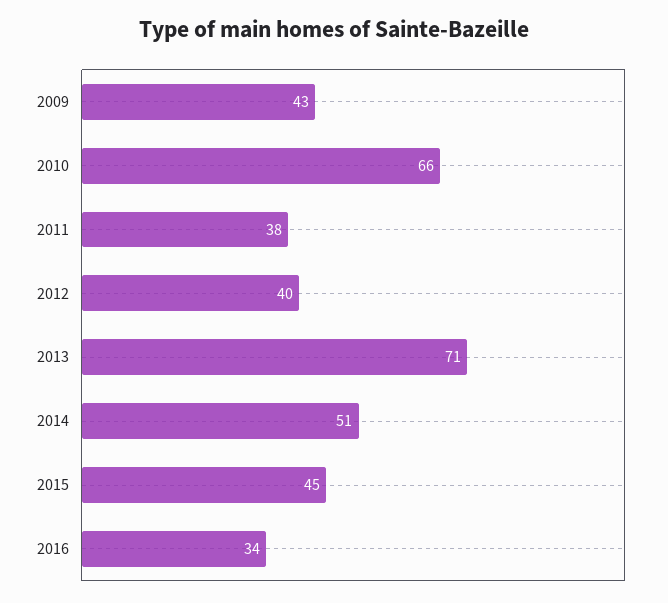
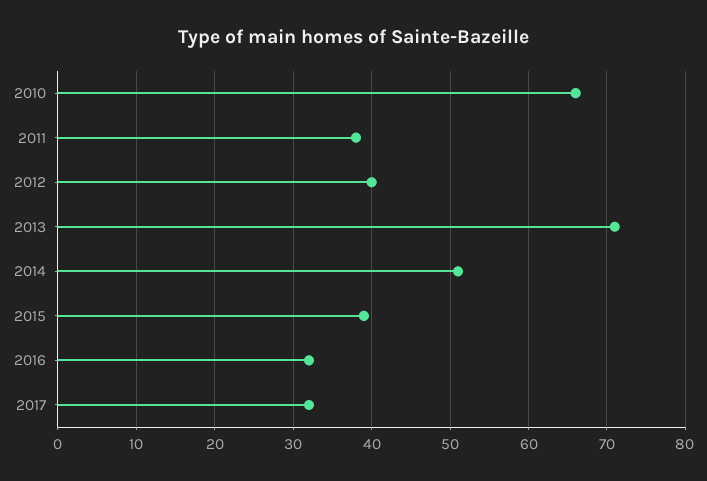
2009: 43 -> none
2015: 45 -> 39
2016: 34 -> 32
2017: none -> 32

